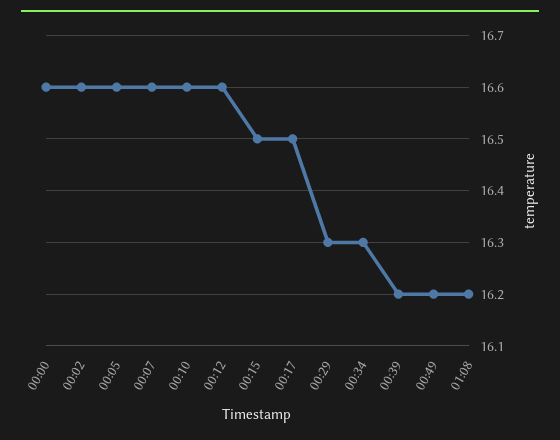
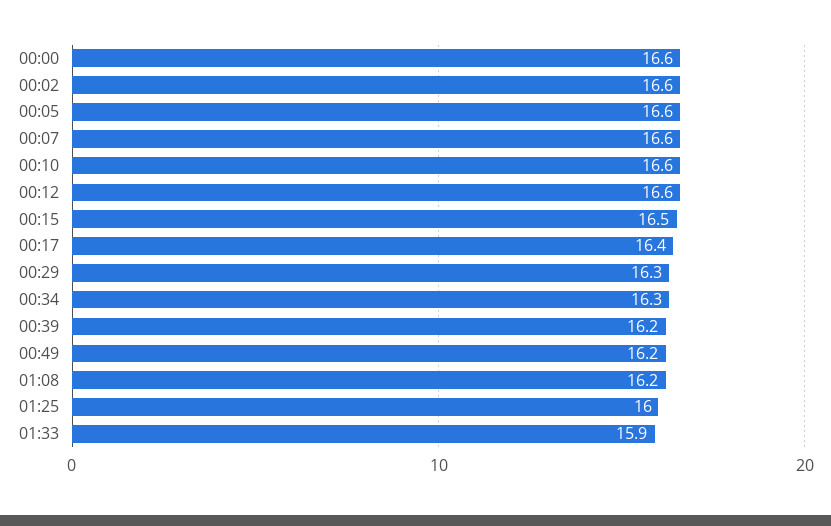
00:17: 16.5 -> 16.4
01:25: none -> 16
01:33: none -> 15.9

